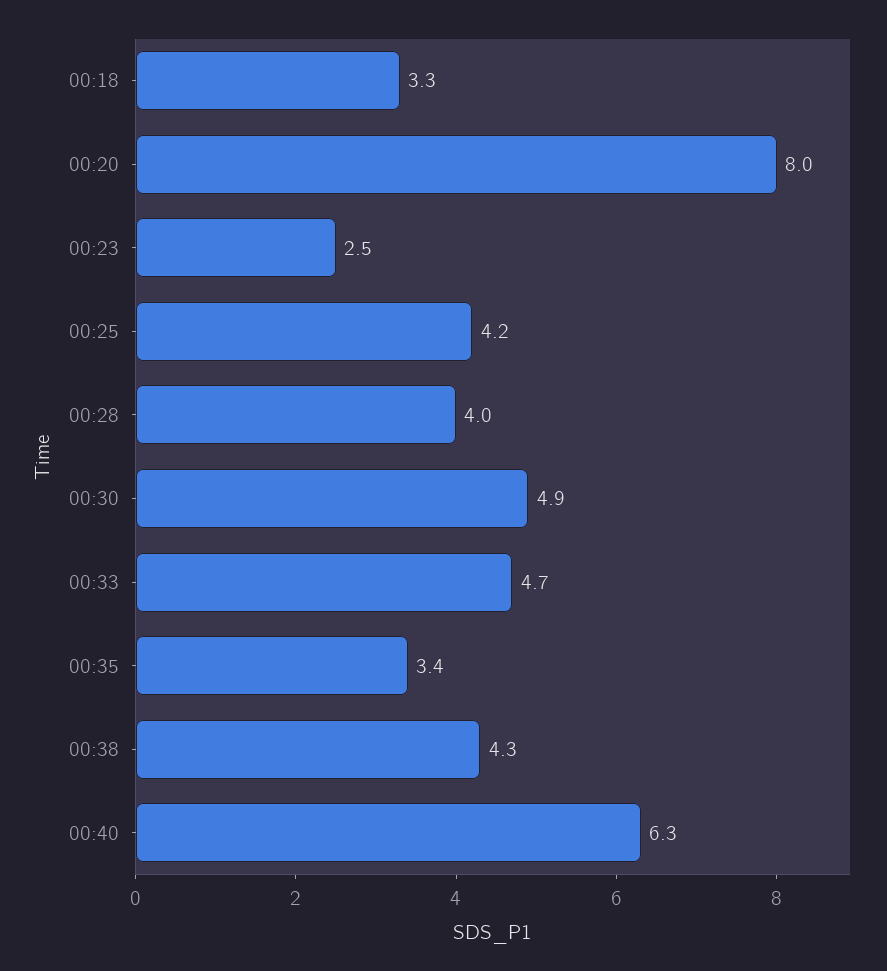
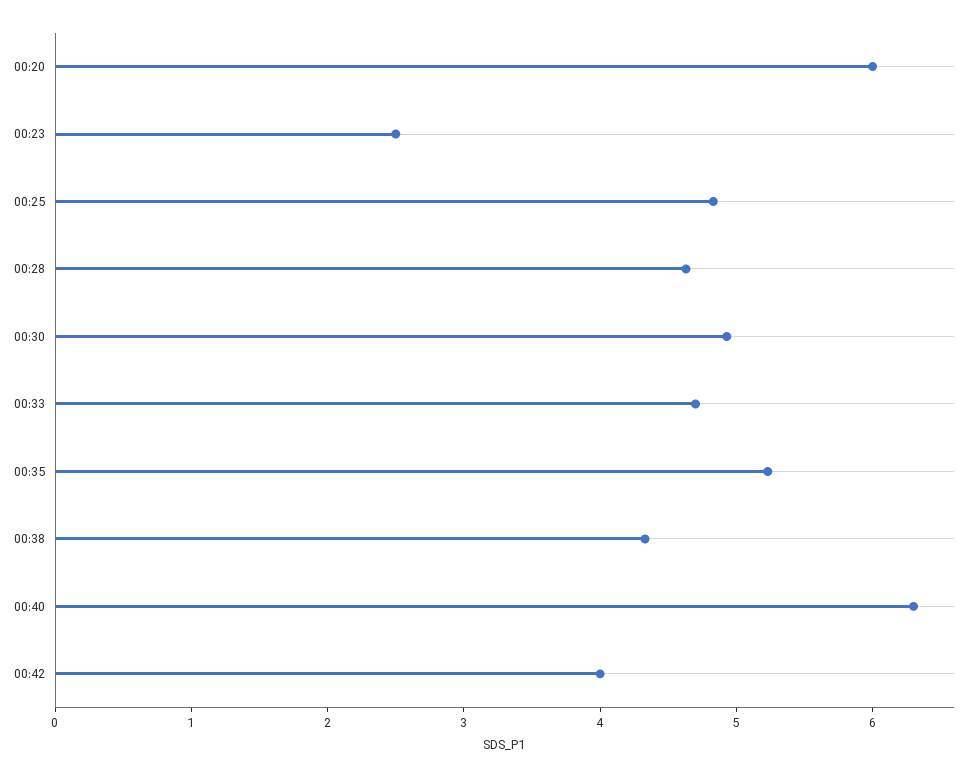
00:18: 3.3 -> none
00:20: 8 -> 6
00:25: 4.2 -> 4.8
00:28: 4 -> 4.6
00:35: 3.4 -> 5.2
00:42: none -> 4

